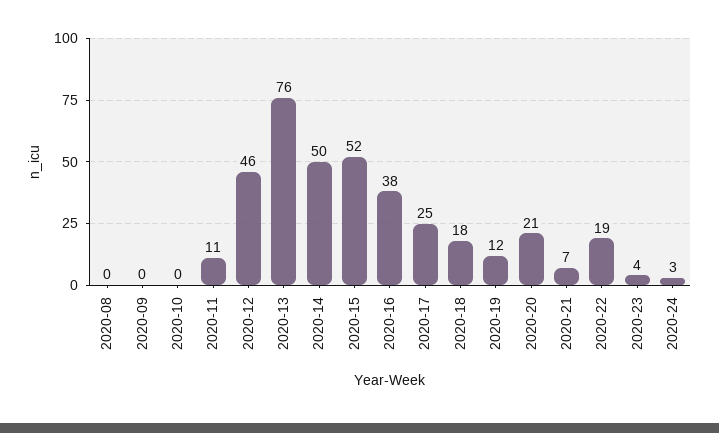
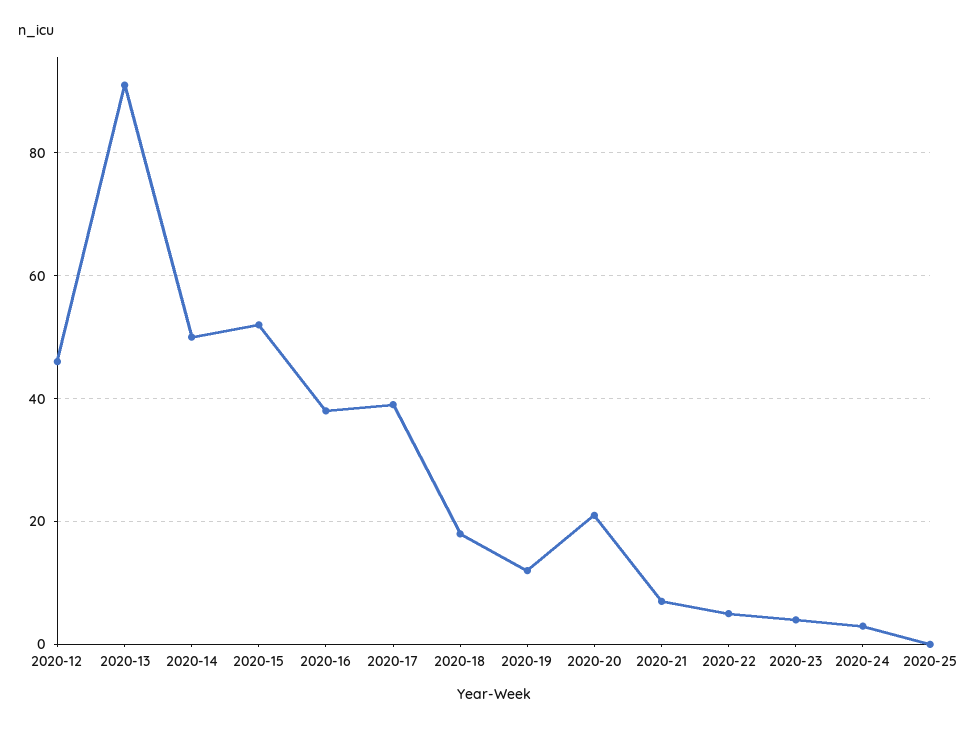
2020-08: 0 -> none
2020-09: 0 -> none
2020-10: 0 -> none
2020-11: 11 -> none
2020-13: 76 -> 90
2020-17: 25 -> 40
2020-22: 19 -> 5
2020-25: none -> 0

